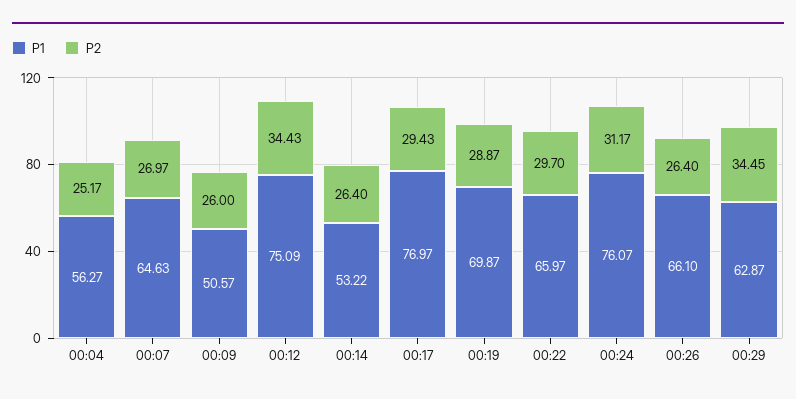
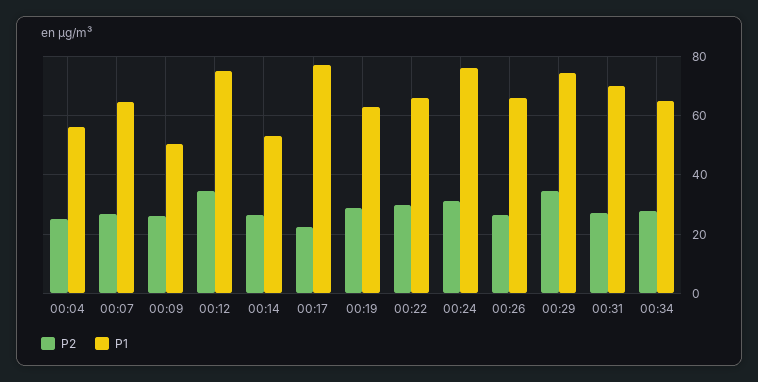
P2, 00:17: 29.43 -> 22.5
P1, 00:19: 69.87 -> 62.5
P1, 00:29: 62.87 -> 75
P2, 00:31: none -> 27.5
P1, 00:31: none -> 70
P2, 00:34: none -> 27.5
P1, 00:34: none -> 65

